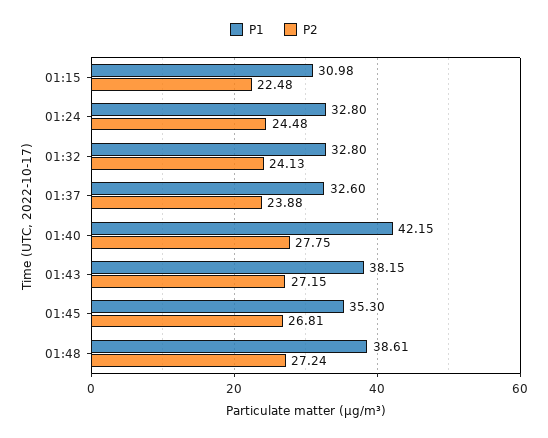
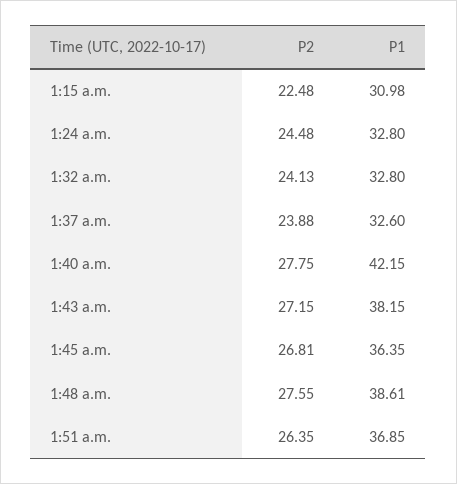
P1, 01:45: 35.3 -> 36.35
P2, 01:48: 27.24 -> 27.55
P2, 1:51 a.m.: none -> 26.35
P1, 1:51 a.m.: none -> 36.85

